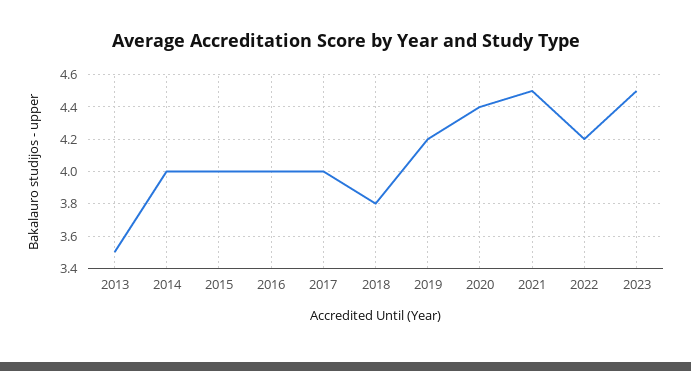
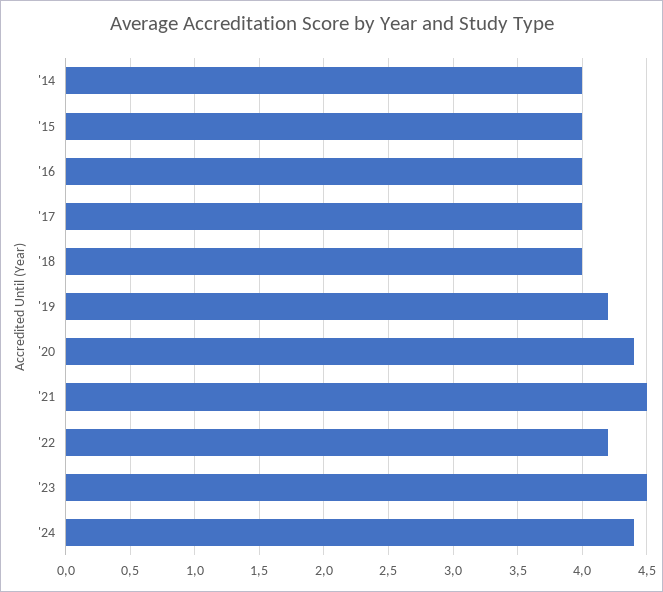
2013: 3.5 -> none
2018: 3.8 -> 4
'24: none -> 4.4

